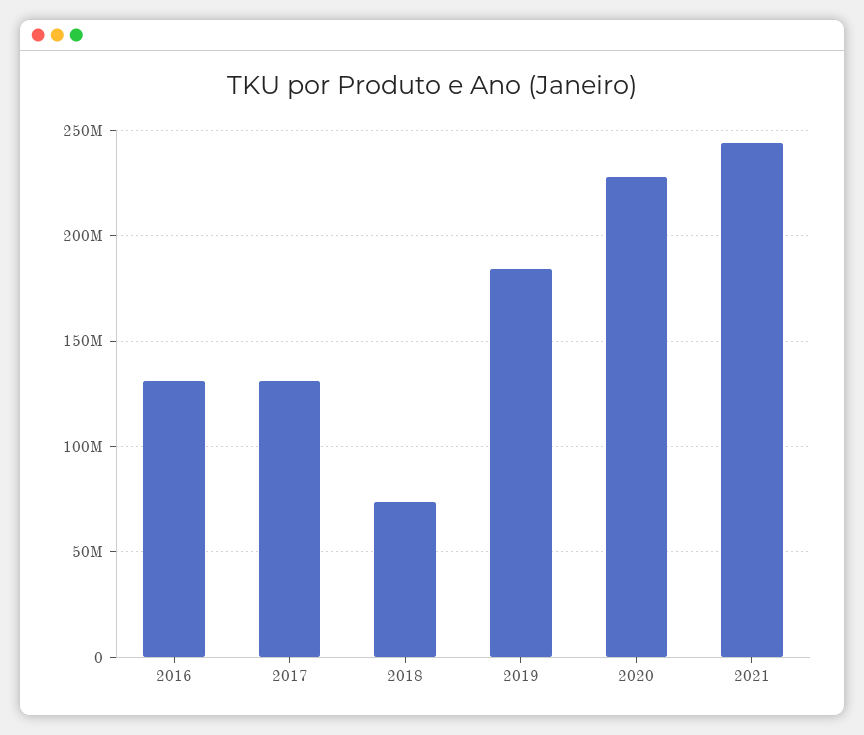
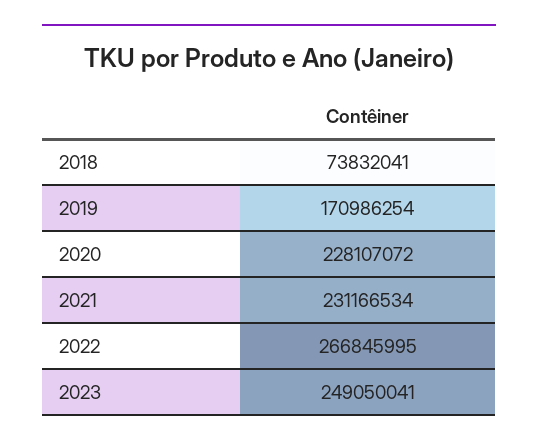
2016: 130000000 -> none
2017: 130000000 -> none
2019: 185000000 -> 170986254
2021: 245000000 -> 231166534
2022: none -> 266845995
2023: none -> 249050041

